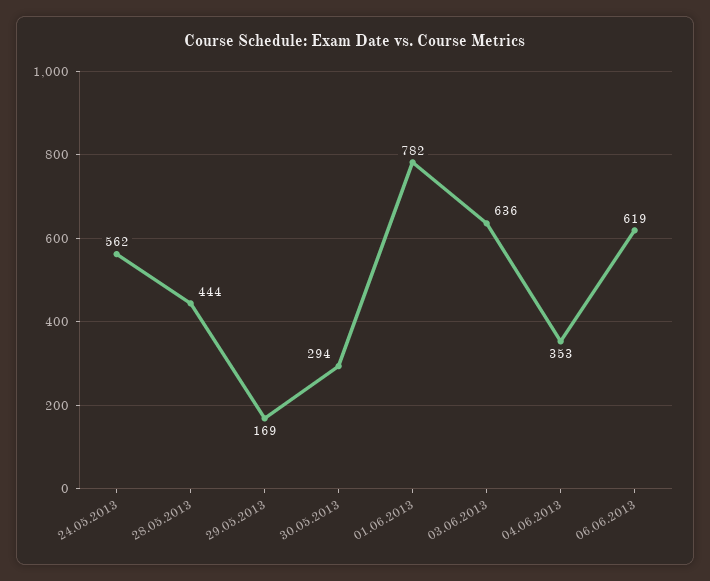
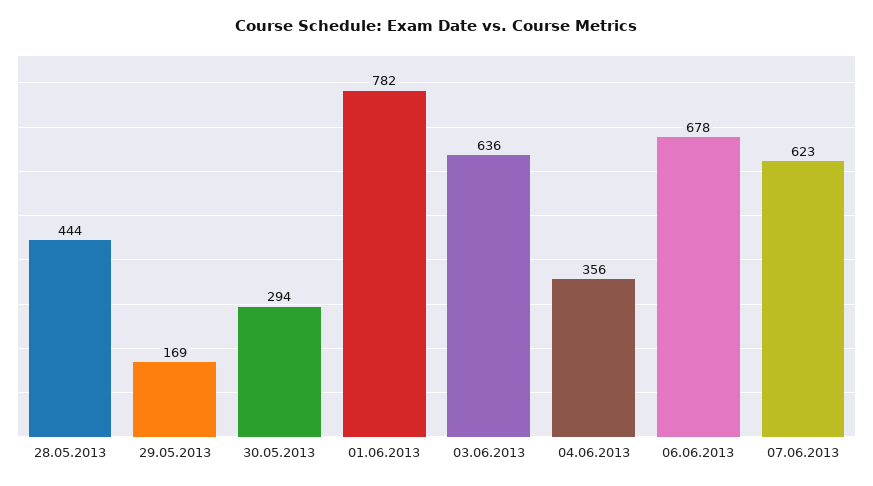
24.05.2013: 562 -> none
04.06.2013: 353 -> 356
06.06.2013: 619 -> 678
07.06.2013: none -> 623

